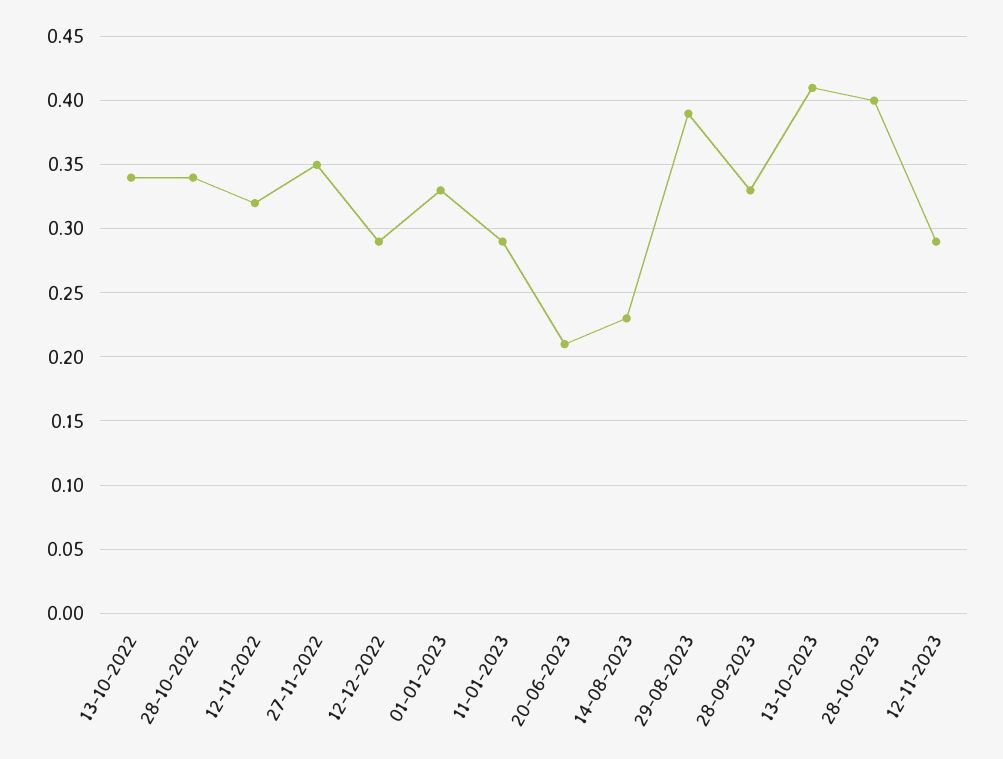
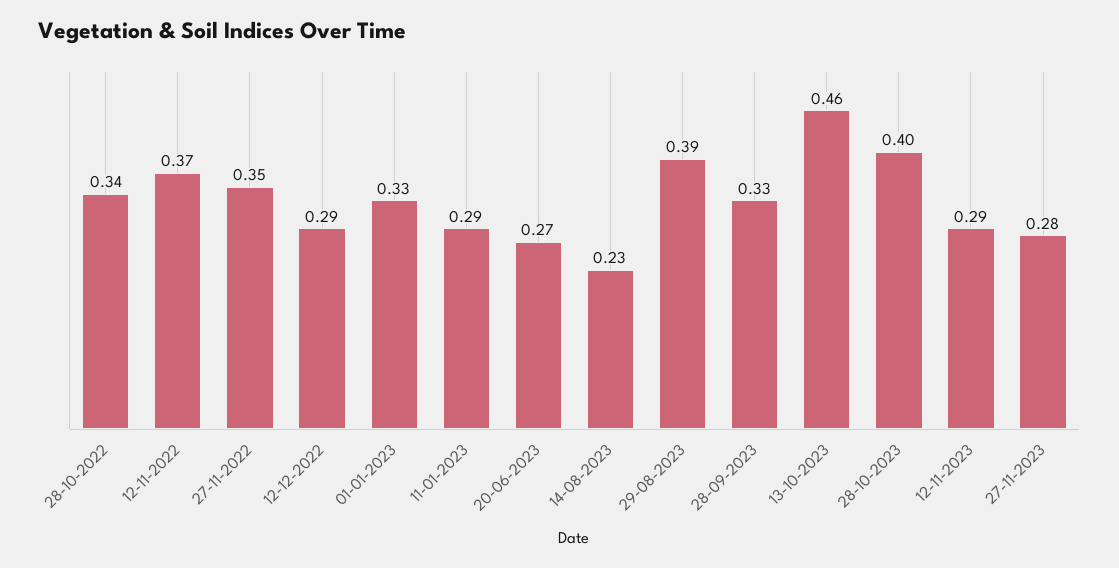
13-10-2022: 0.34 -> none
12-11-2022: 0.32 -> 0.37
20-06-2023: 0.21 -> 0.27
13-10-2023: 0.41 -> 0.46
27-11-2023: none -> 0.28

